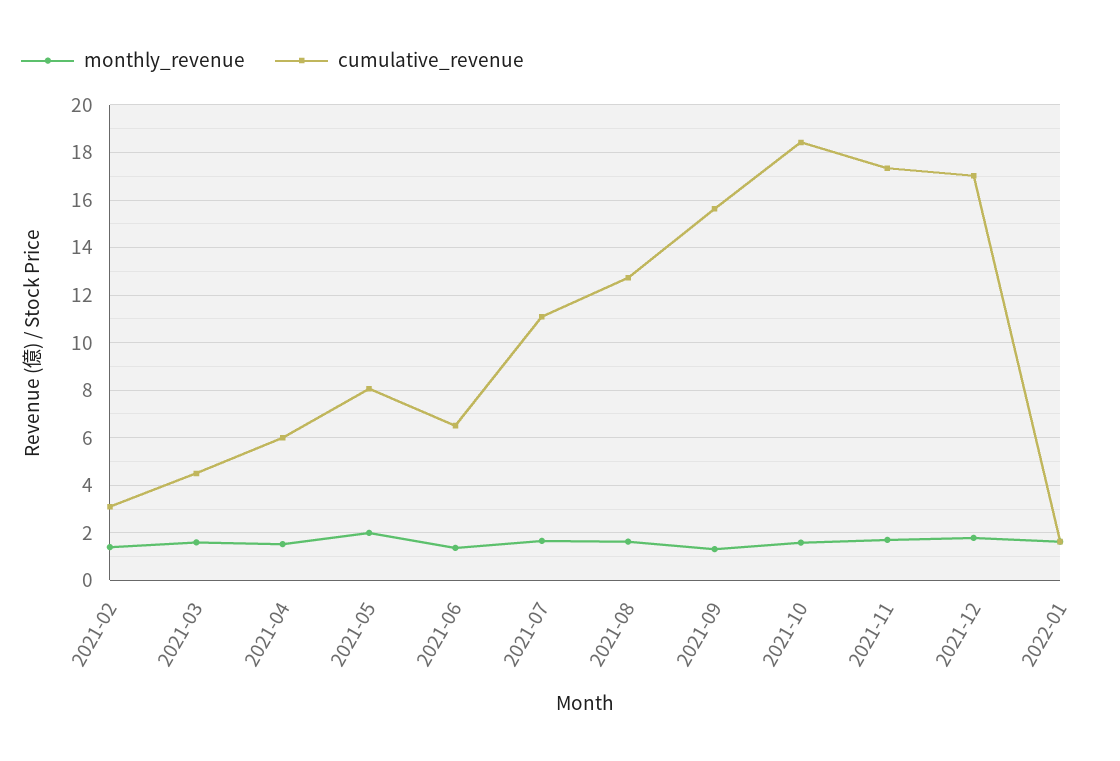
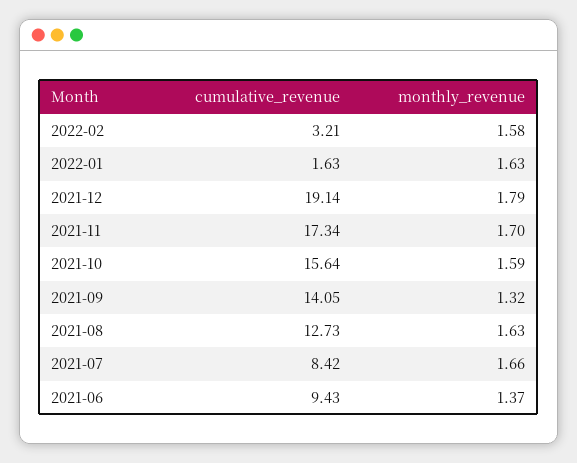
monthly_revenue, 2021-02: 1.5 -> none
cumulative_revenue, 2021-02: 3 -> none
monthly_revenue, 2021-03: 1.5 -> none
cumulative_revenue, 2021-03: 4.5 -> none
monthly_revenue, 2021-04: 1.5 -> none
cumulative_revenue, 2021-04: 6 -> none
monthly_revenue, 2021-05: 2 -> none
cumulative_revenue, 2021-05: 8 -> none
cumulative_revenue, 2021-06: 6.5 -> 9.43
cumulative_revenue, 2021-07: 11 -> 8.42
cumulative_revenue, 2021-09: 15.5 -> 14.05
cumulative_revenue, 2021-10: 18.5 -> 15.64
cumulative_revenue, 2021-12: 17 -> 19.14
cumulative_revenue, 2022-02: none -> 3.21
monthly_revenue, 2022-02: none -> 1.58

